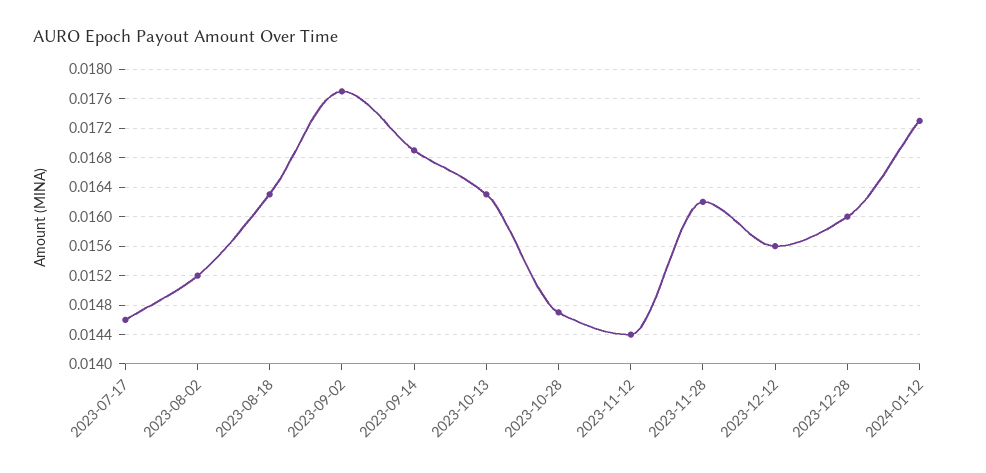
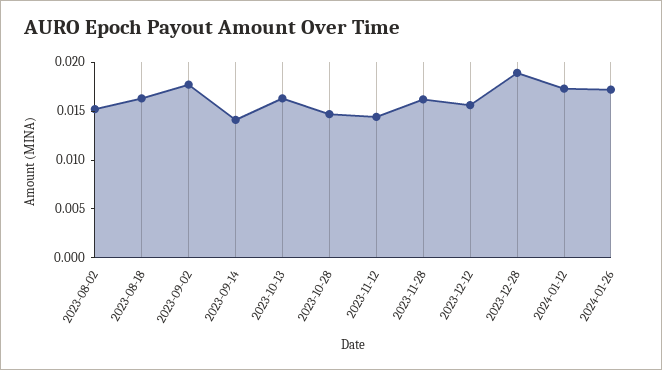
2023-07-17: 0.0146 -> none
2023-09-14: 0.0169 -> 0.014
2023-12-28: 0.016 -> 0.019
2024-01-26: none -> 0.017

